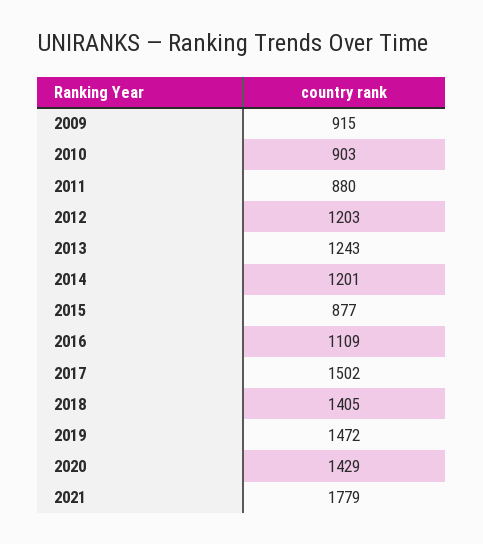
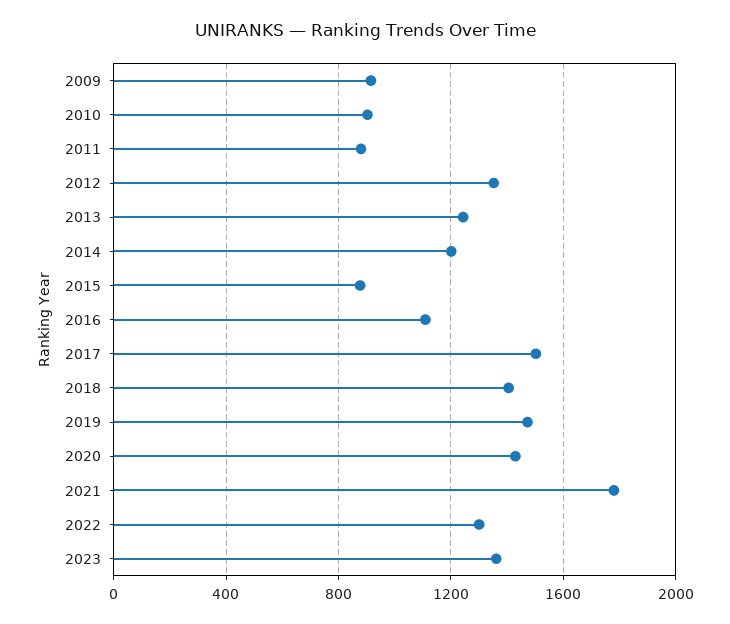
2012: 1203 -> 1350
2022: none -> 1300
2023: none -> 1350

